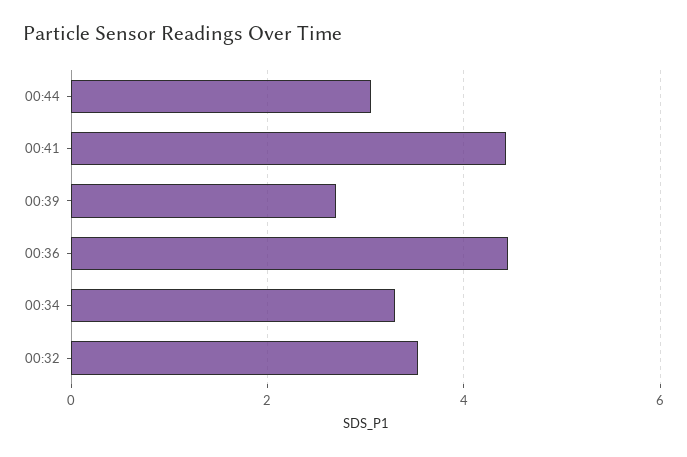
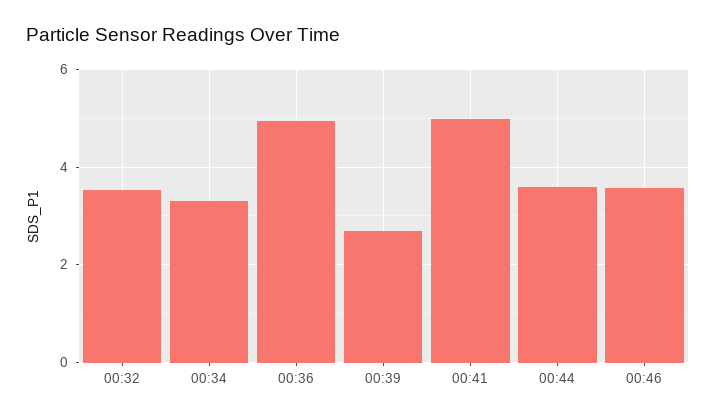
00:44: 3 -> 3.6
00:41: 4.4 -> 5
00:36: 4.4 -> 5
00:46: none -> 3.6

